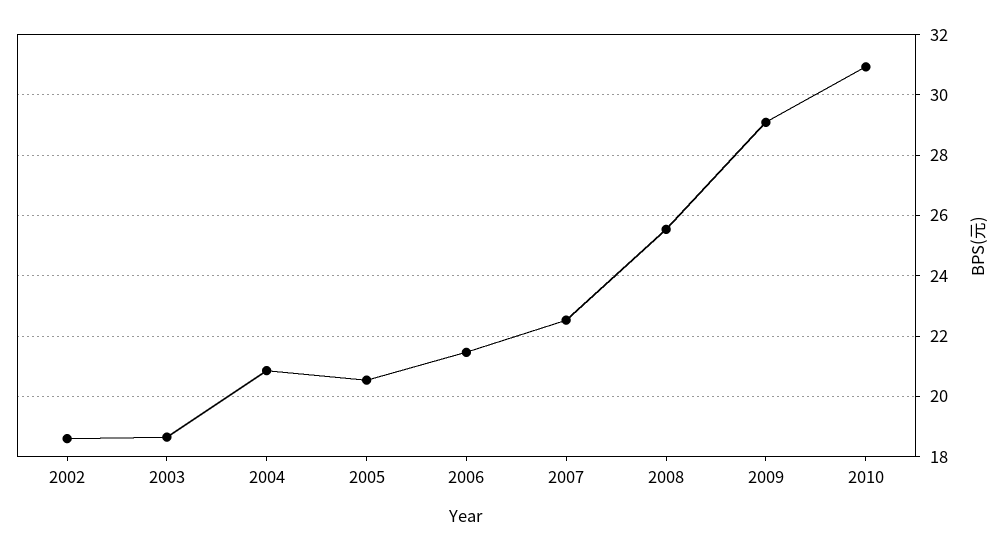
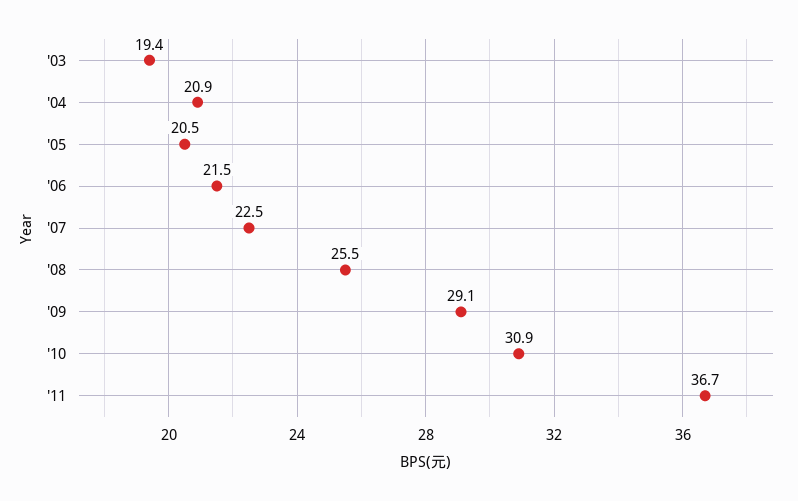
2002: 18.6 -> none
2003: 18.6 -> 19.4
'11: none -> 36.7

